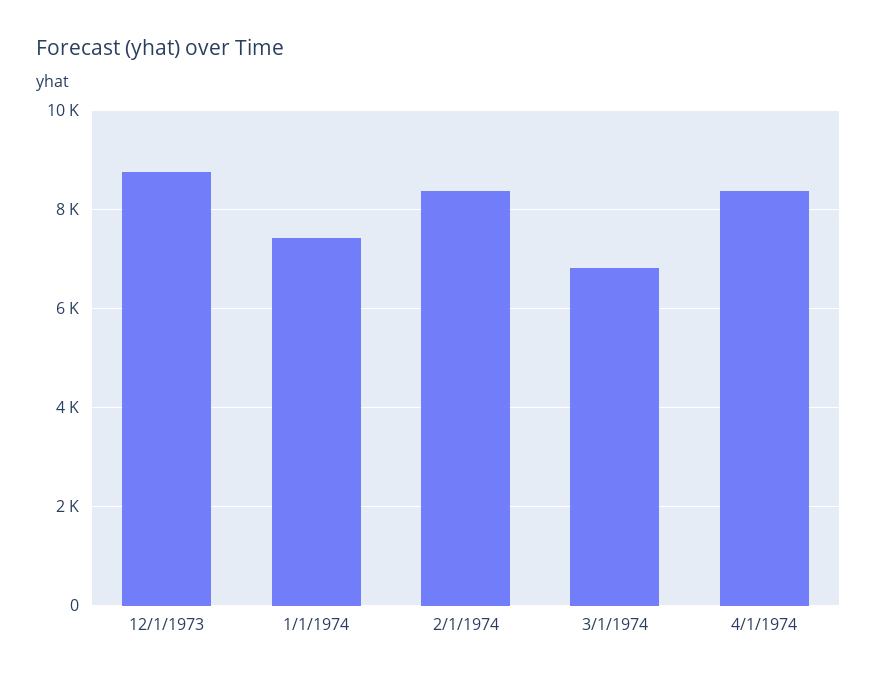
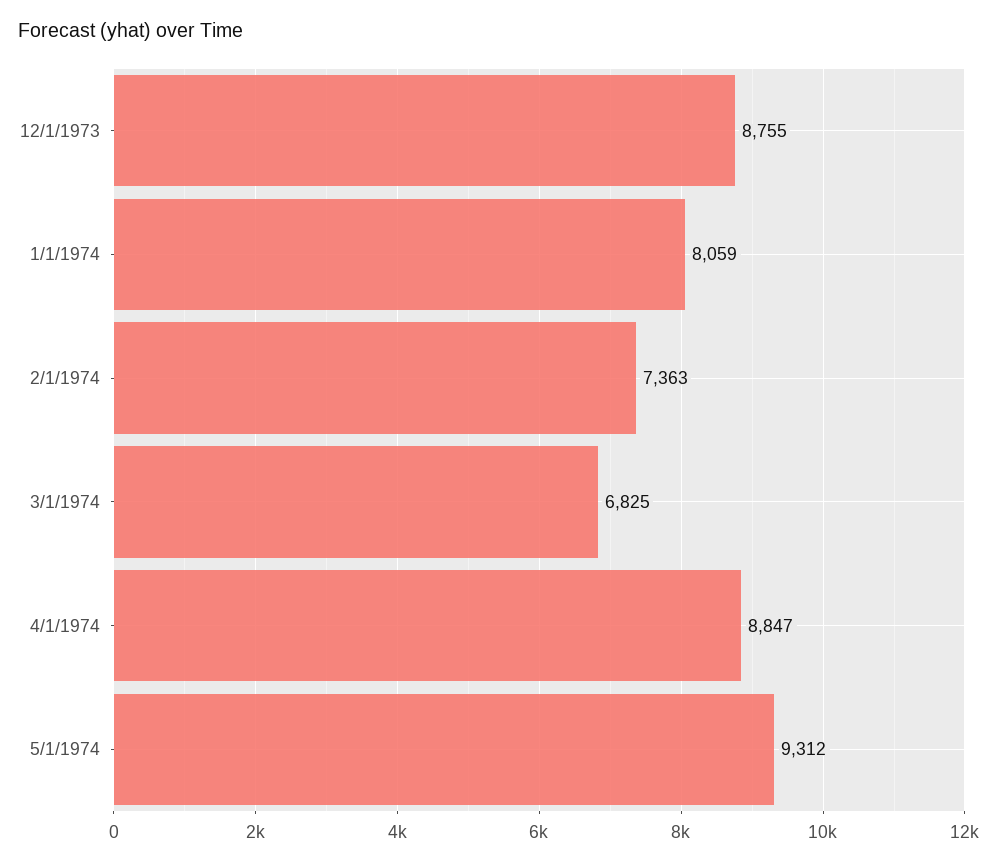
1/1/1974: 7400 -> 8059
2/1/1974: 8400 -> 7363
4/1/1974: 8400 -> 8847
5/1/1974: none -> 9312

